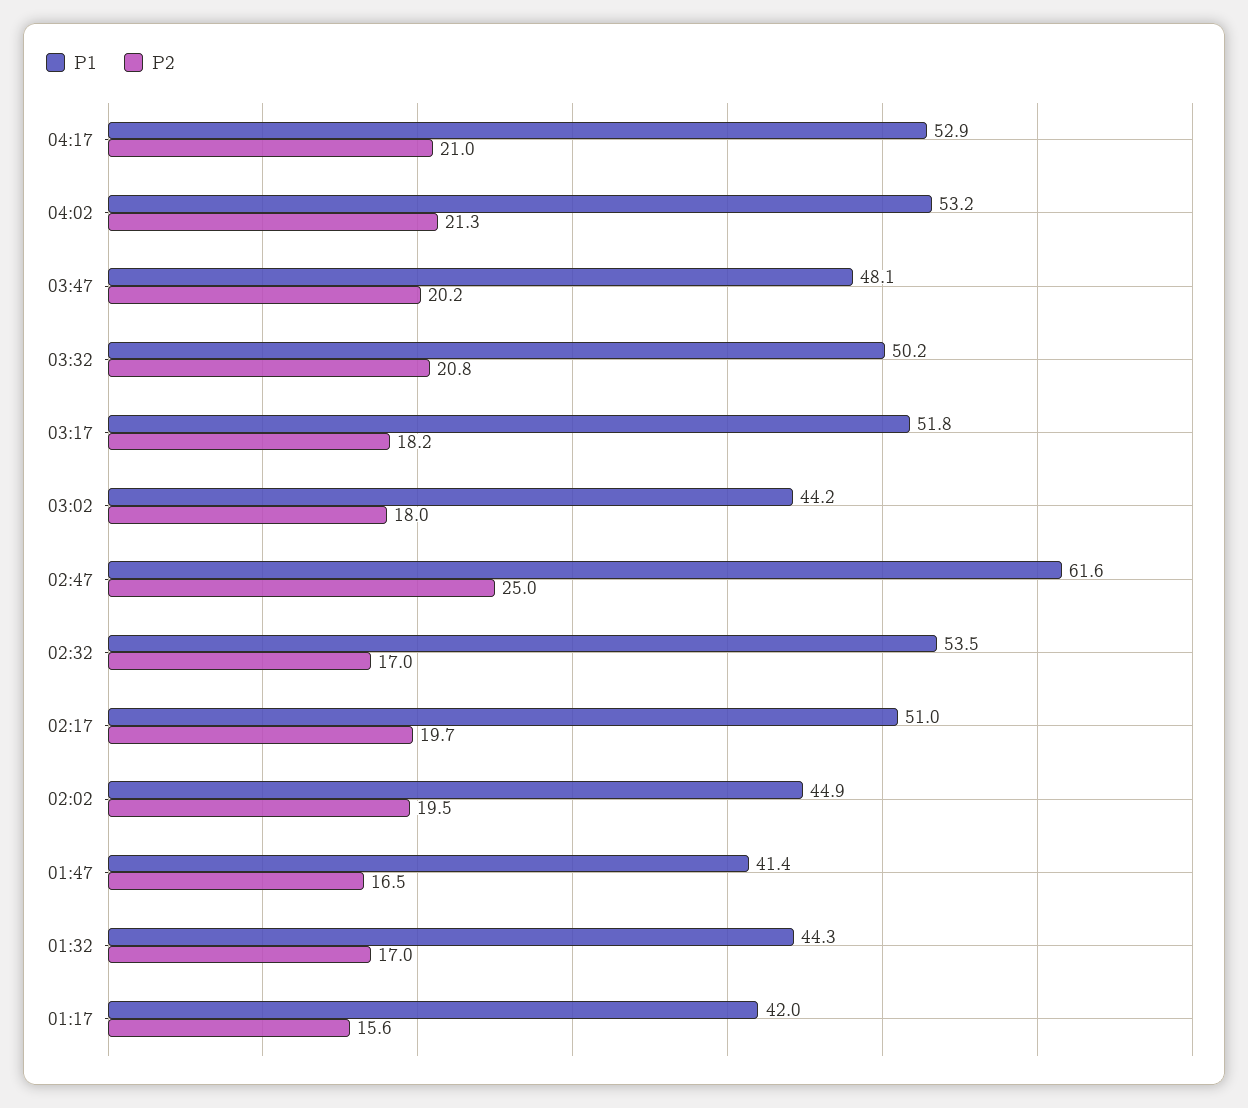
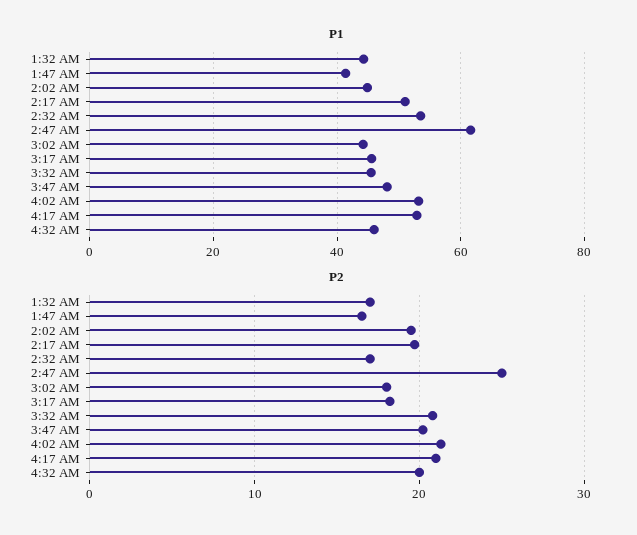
P1, 03:32: 50.2 -> 46
P1, 03:17: 51.8 -> 46
P1, 01:17: 42 -> none
P2, 01:17: 15.6 -> none
P1, 4:32 AM: none -> 46
P2, 4:32 AM: none -> 20

